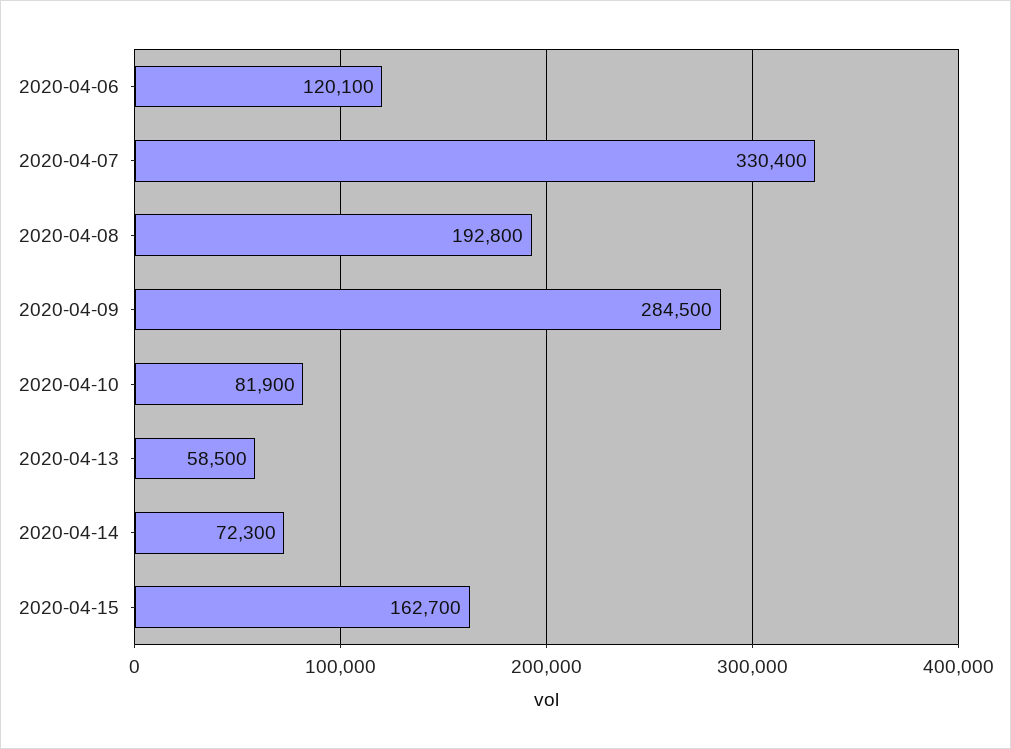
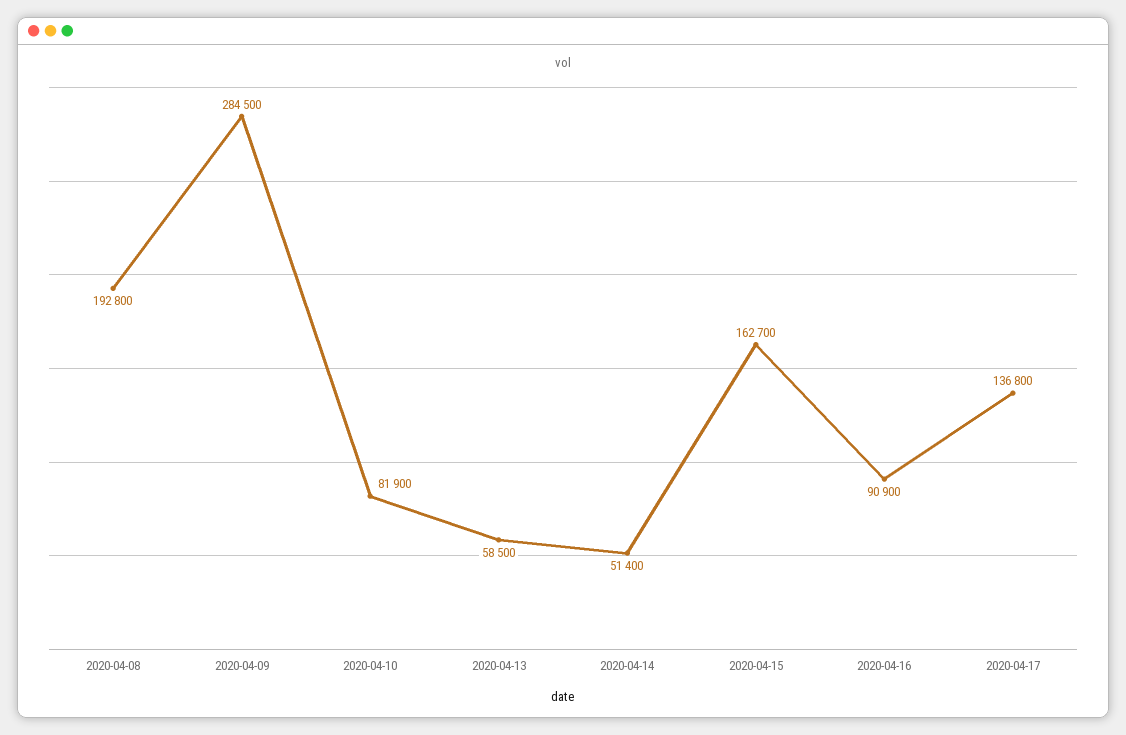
2020-04-06: 120100 -> none
2020-04-07: 330400 -> none
2020-04-14: 72300 -> 51400
2020-04-16: none -> 90900
2020-04-17: none -> 136800

